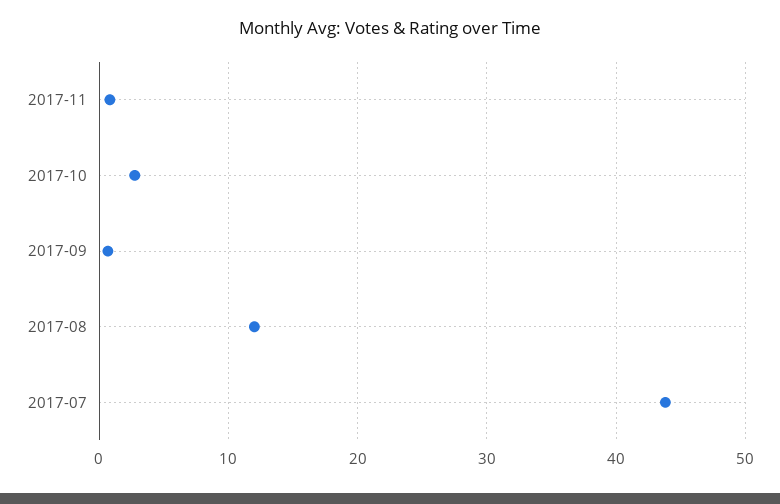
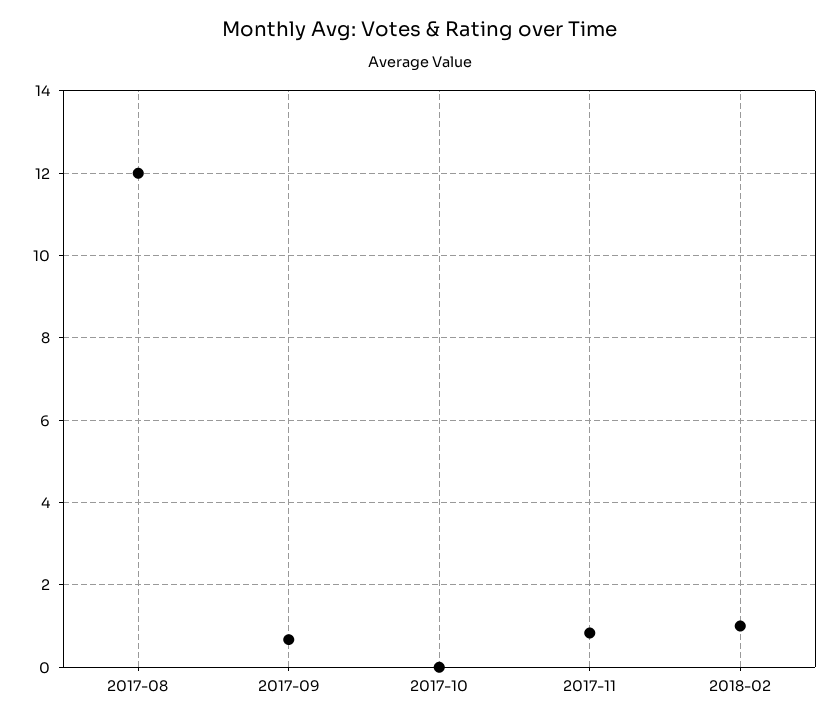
2017-10: 3 -> 0
2017-07: 44 -> none
2018-02: none -> 1

